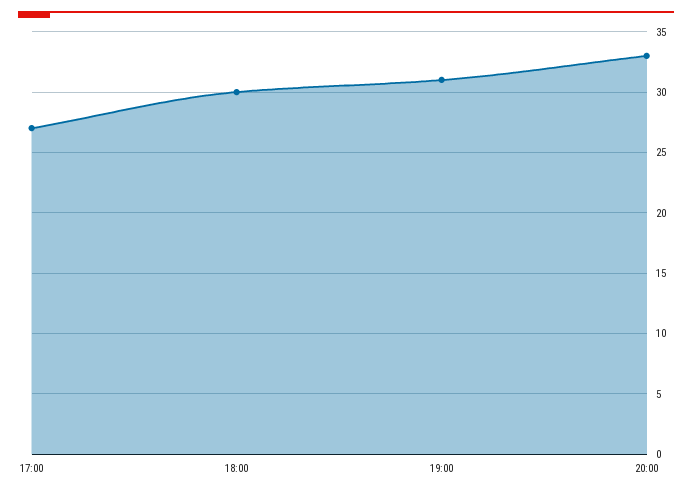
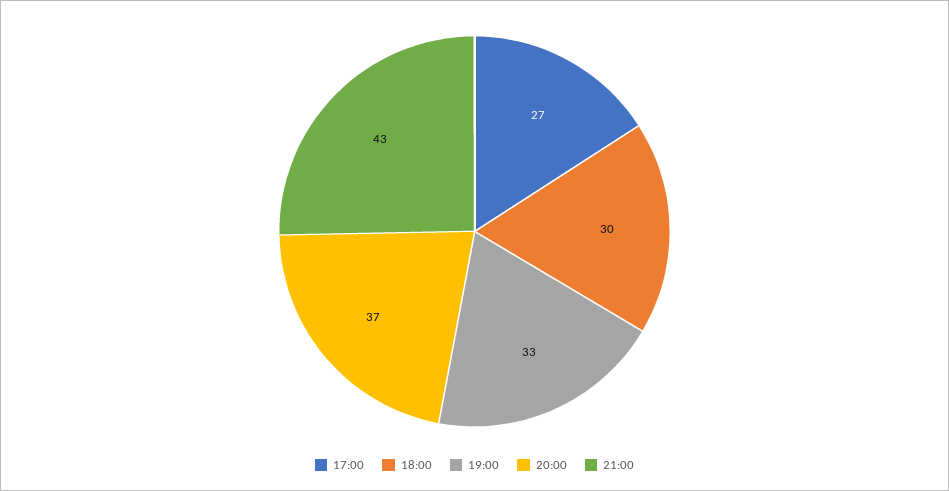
19:00: 31 -> 33
20:00: 33 -> 37
21:00: none -> 43

